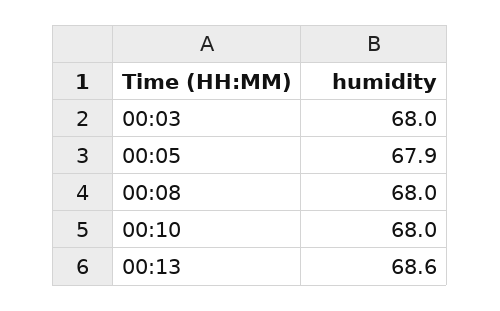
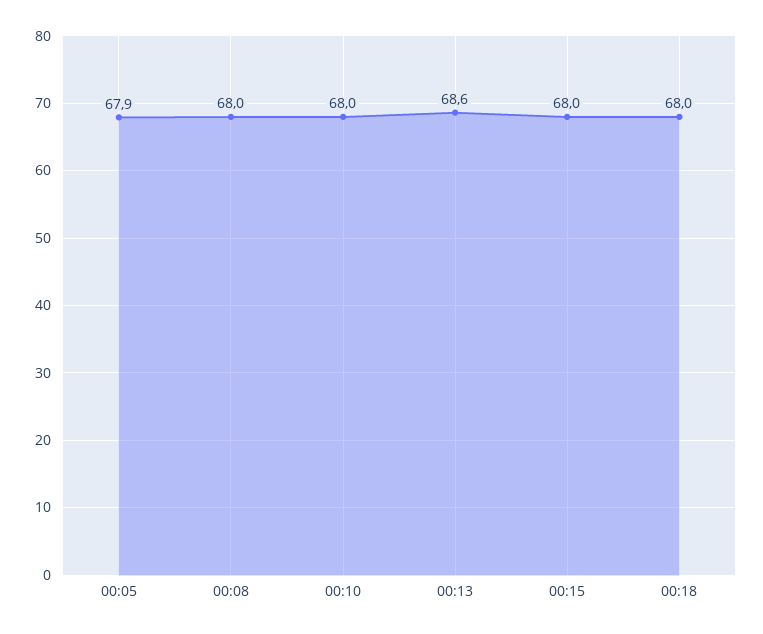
00:03: 68 -> none
00:15: none -> 68
00:18: none -> 68

